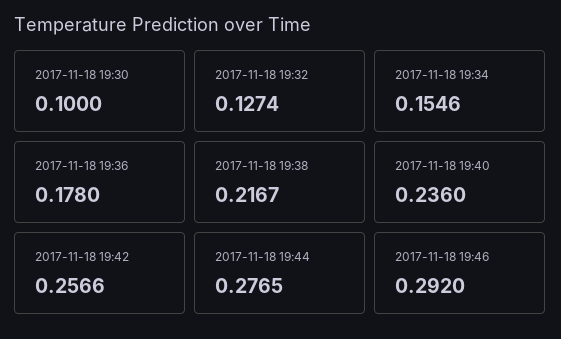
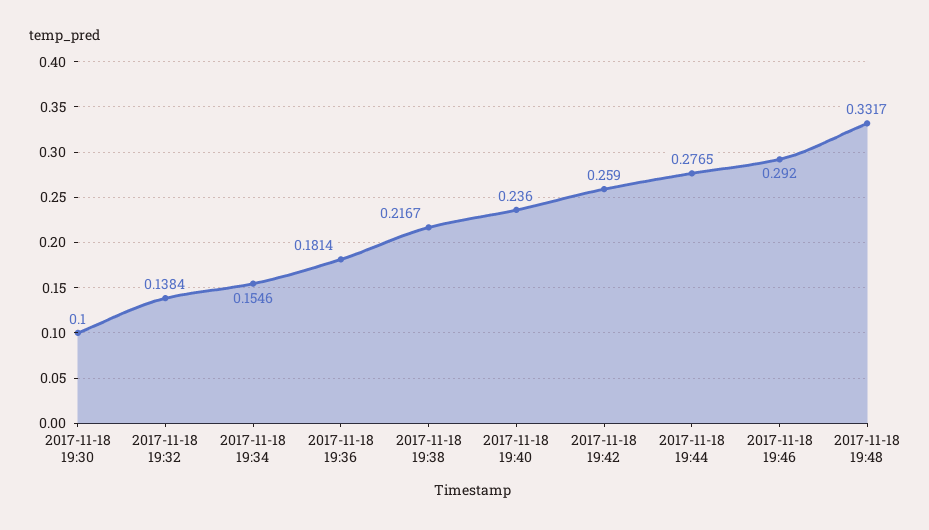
2017-11-18 19:32: 0.1274 -> 0.1384
2017-11-18 19:36: 0.178 -> 0.1814
2017-11-18 19:42: 0.2566 -> 0.259
2017-11-18 19:48: none -> 0.3317

